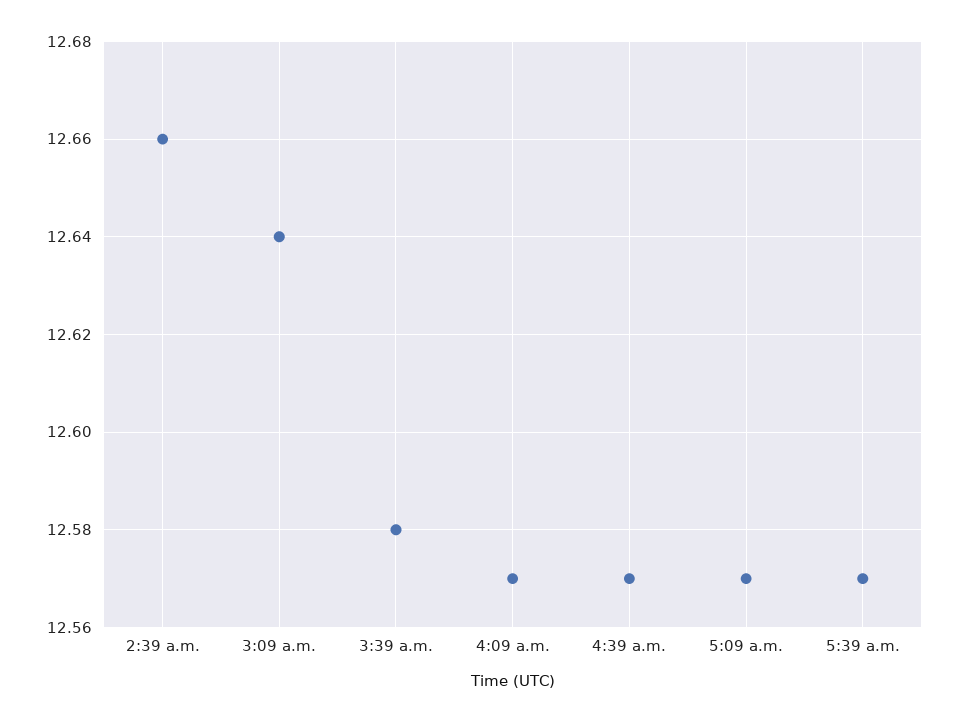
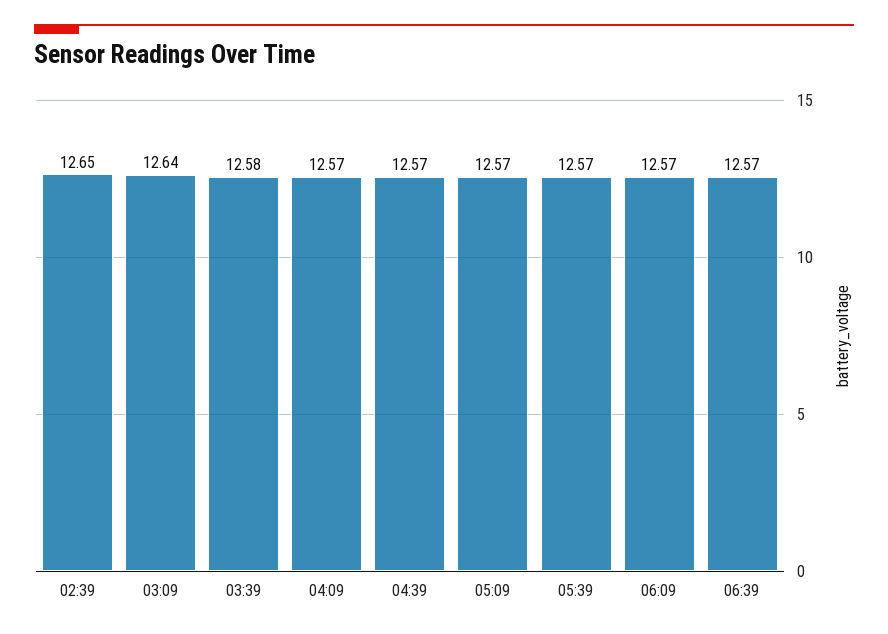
2:39 a.m.: 12.66 -> 12.65
06:09: none -> 12.57
06:39: none -> 12.57

